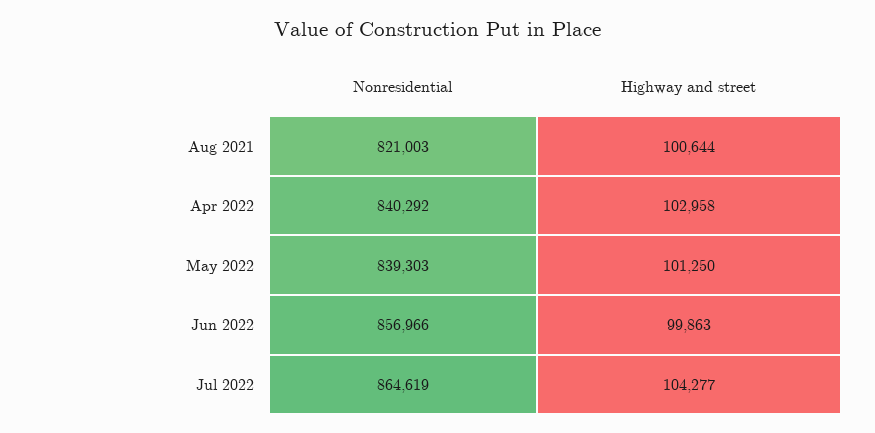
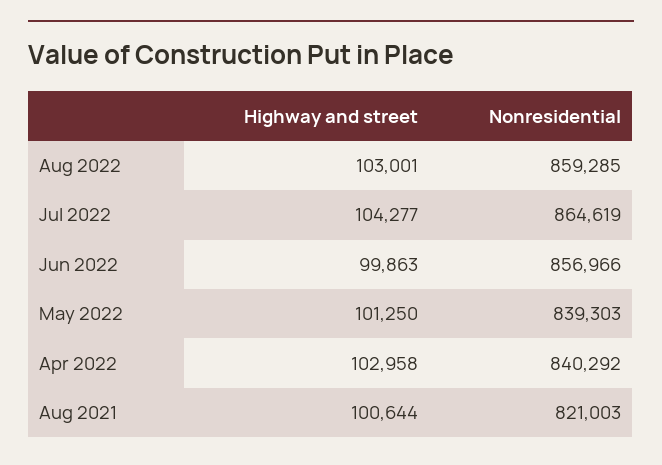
Highway and street, Aug 2022: none -> 103001
Nonresidential, Aug 2022: none -> 859285

